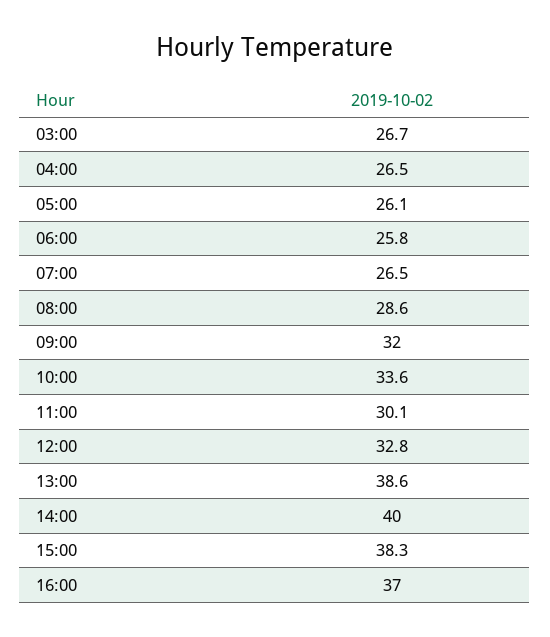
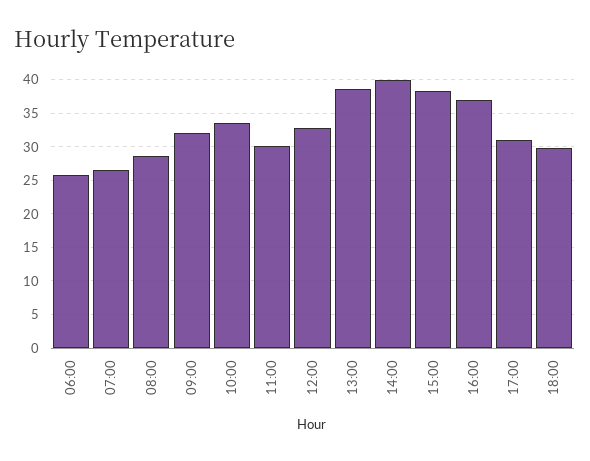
03:00: 26.7 -> none
04:00: 26.5 -> none
05:00: 26.1 -> none
17:00: none -> 31
18:00: none -> 30

